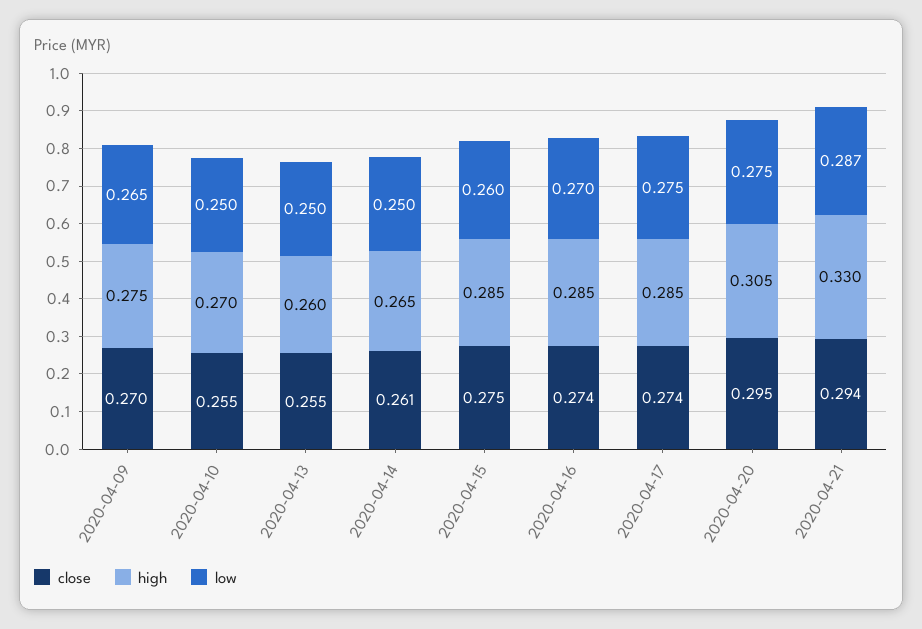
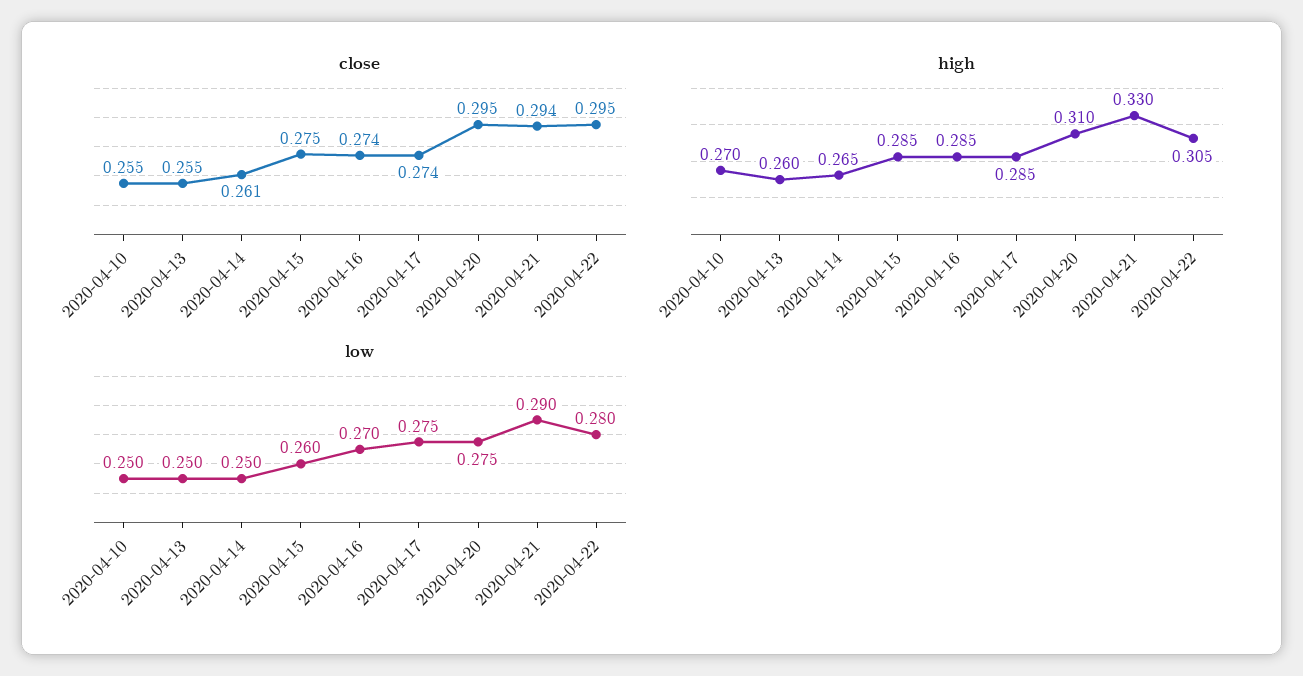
close, 2020-04-09: 0.27 -> none
high, 2020-04-09: 0.275 -> none
low, 2020-04-09: 0.265 -> none
high, 2020-04-20: 0.305 -> 0.31
low, 2020-04-21: 0.287 -> 0.29
close, 2020-04-22: none -> 0.295
high, 2020-04-22: none -> 0.305
low, 2020-04-22: none -> 0.28

